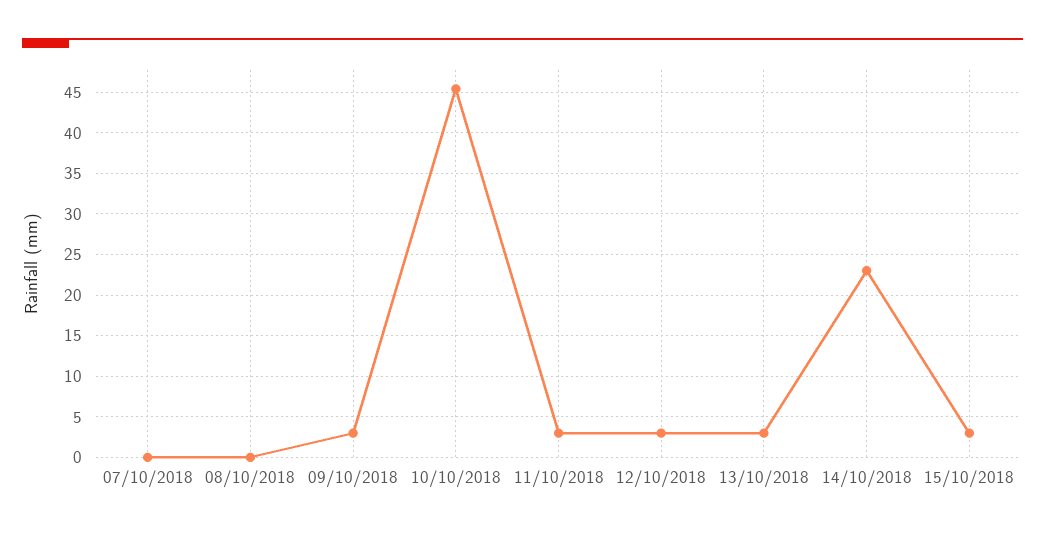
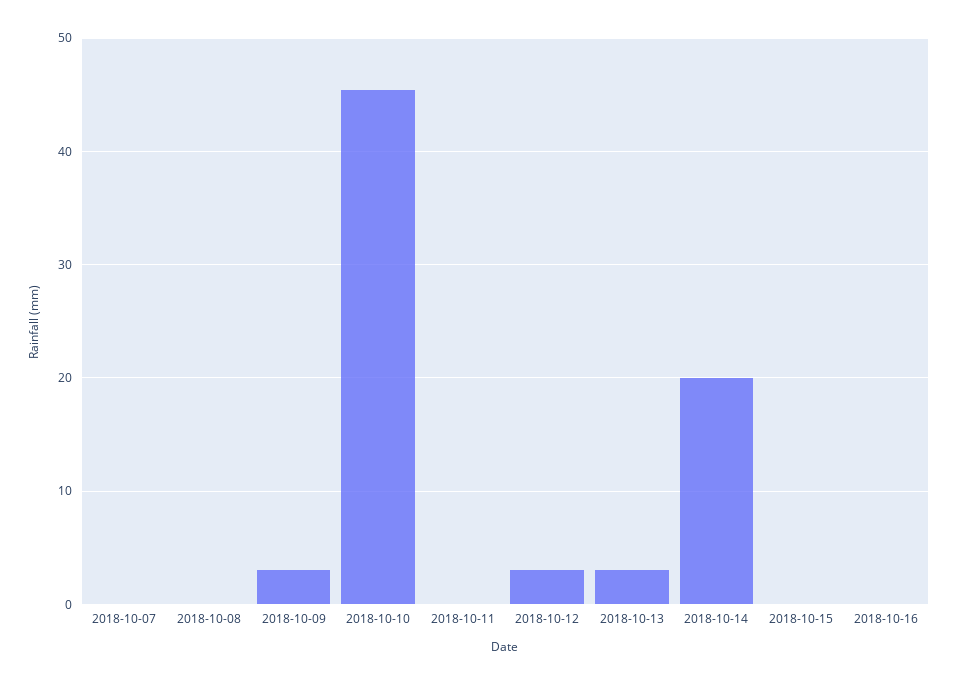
11/10/2018: 3 -> 0
14/10/2018: 23 -> 20
15/10/2018: 3 -> 0
2018-10-16: none -> 0

